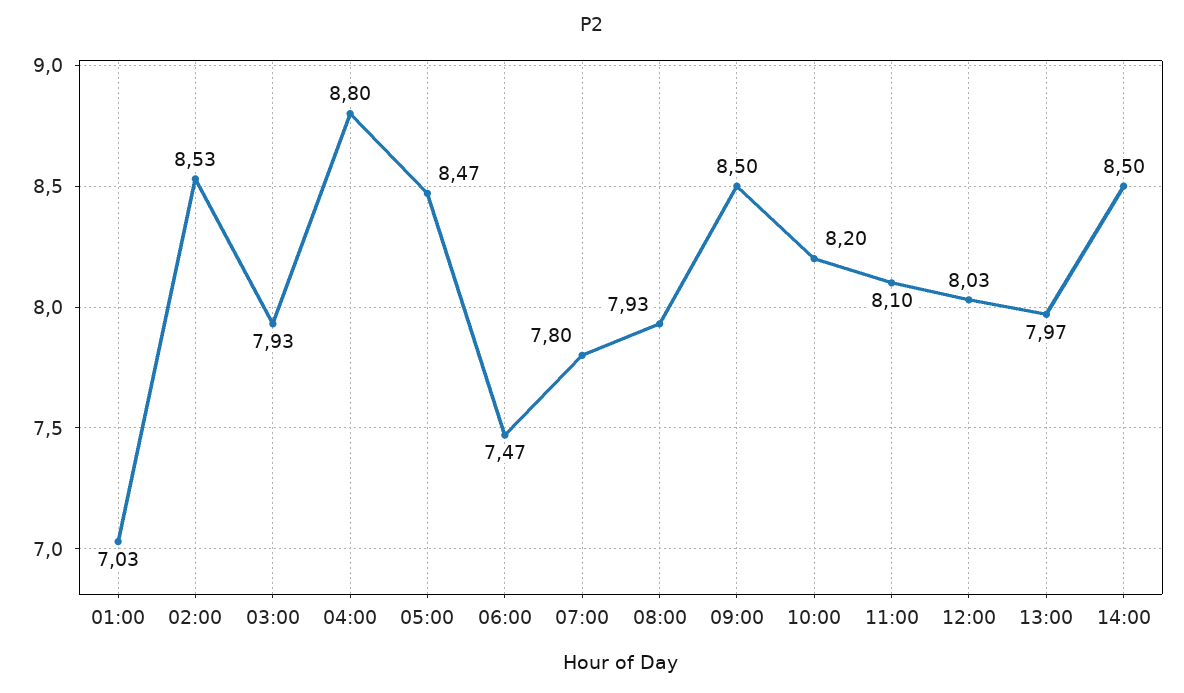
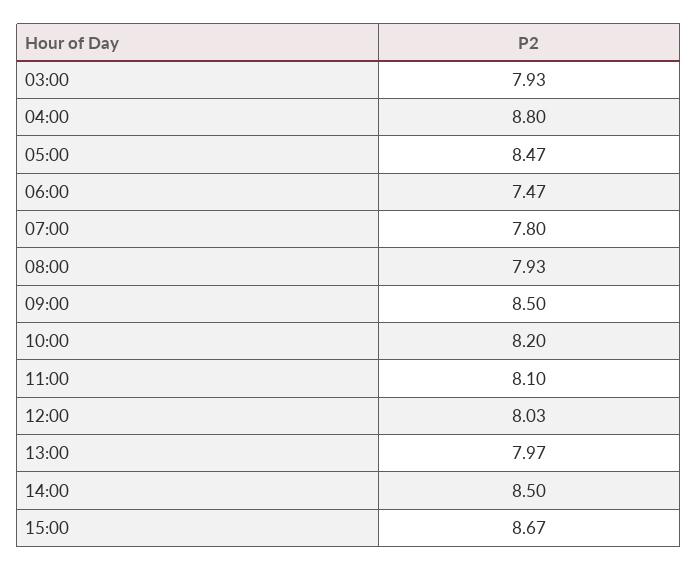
01:00: 7.03 -> none
02:00: 8.53 -> none
15:00: none -> 8.67

